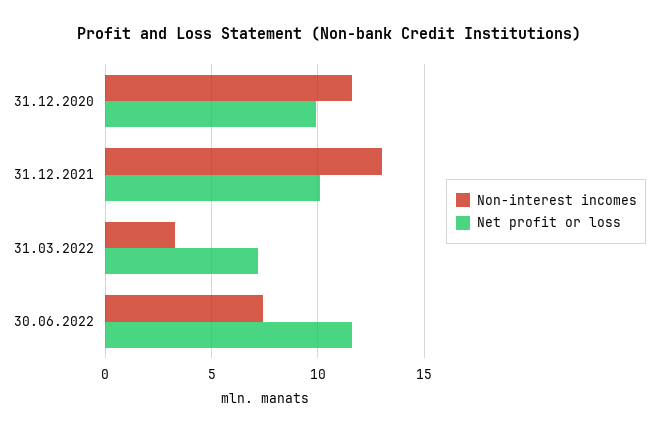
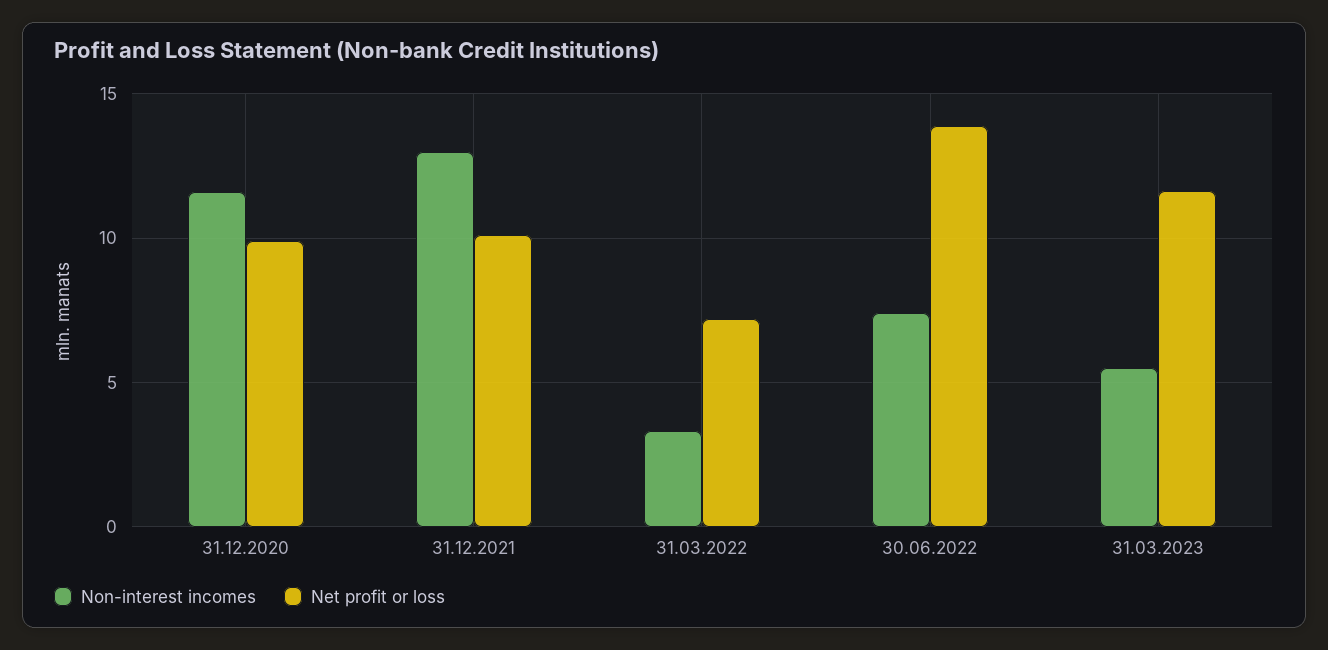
Net profit or loss, 30.06.2022: 11.5 -> 14
Non-interest incomes, 31.03.2023: none -> 5.5
Net profit or loss, 31.03.2023: none -> 11.5

